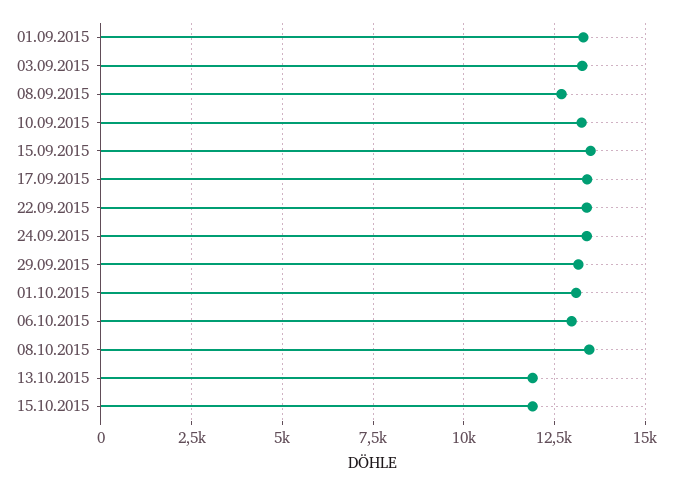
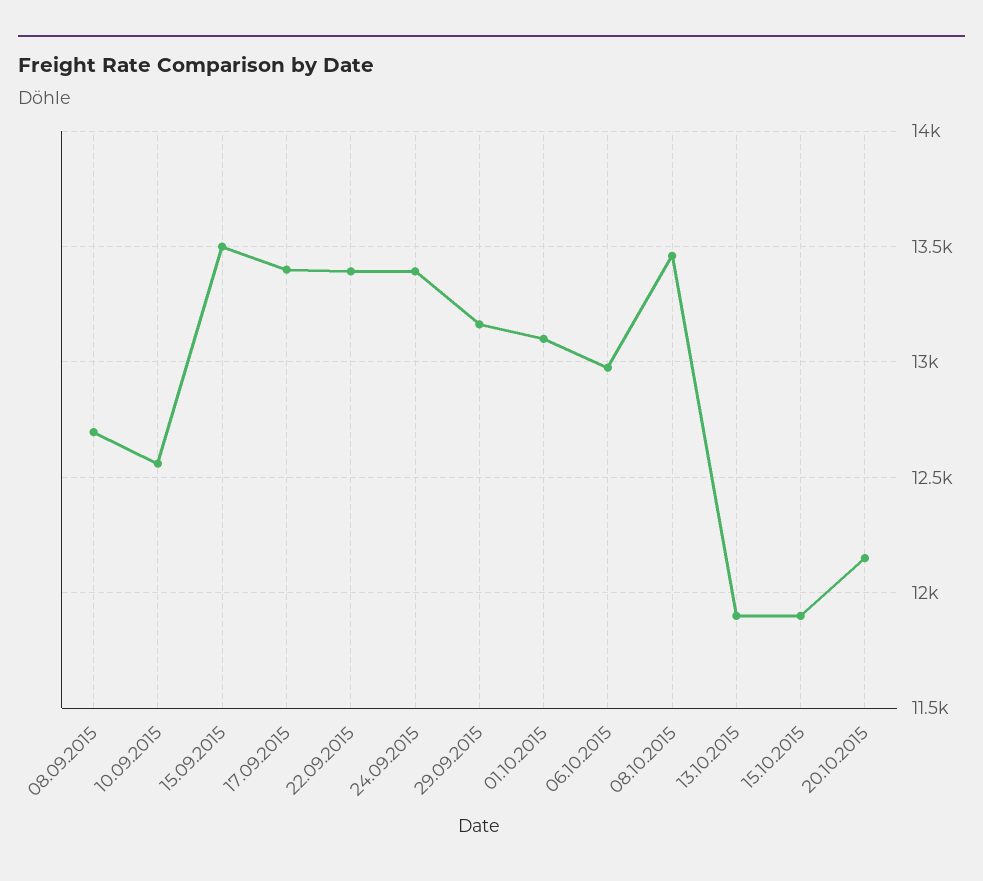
01.09.2015: 13250 -> none
03.09.2015: 13250 -> none
10.09.2015: 13250 -> 12550
20.10.2015: none -> 12150

